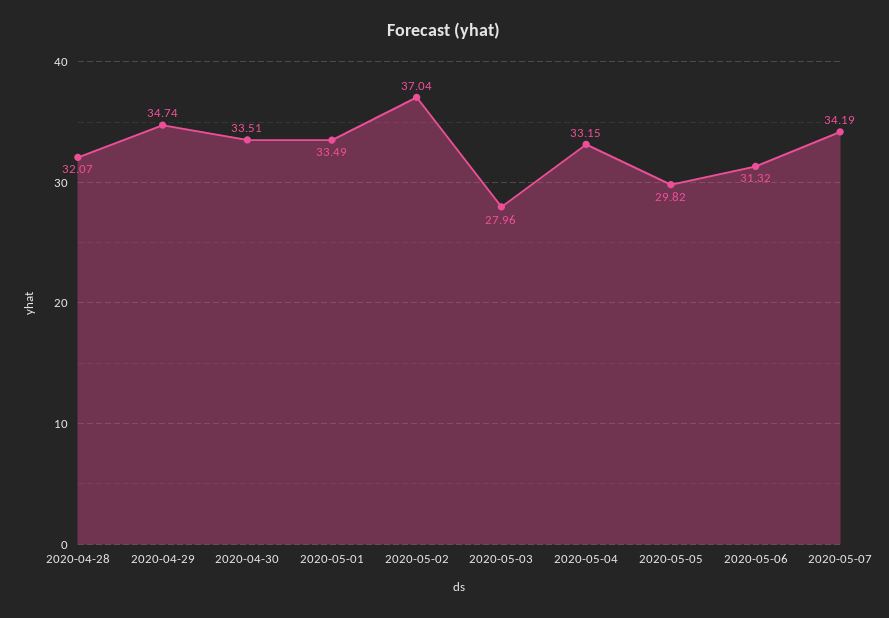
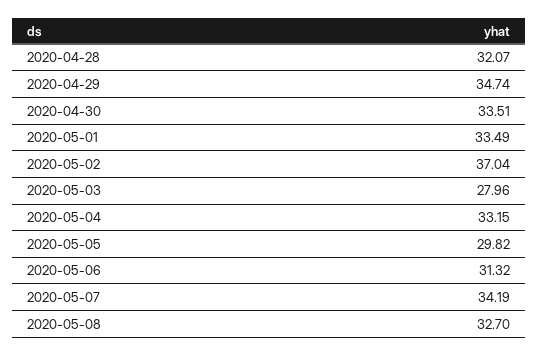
2020-05-08: none -> 32.7

